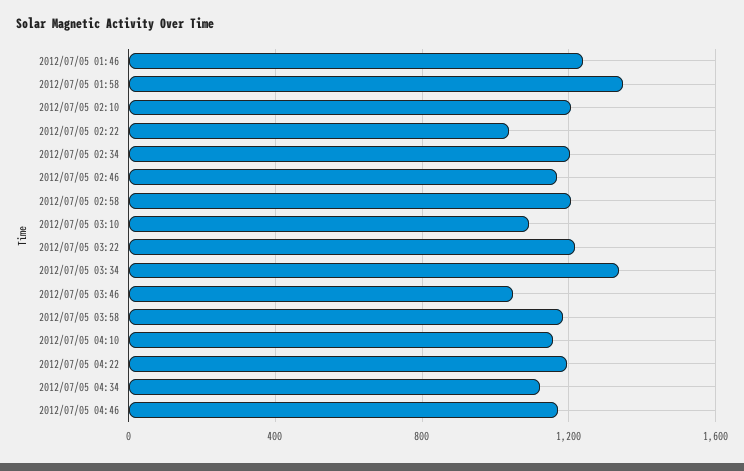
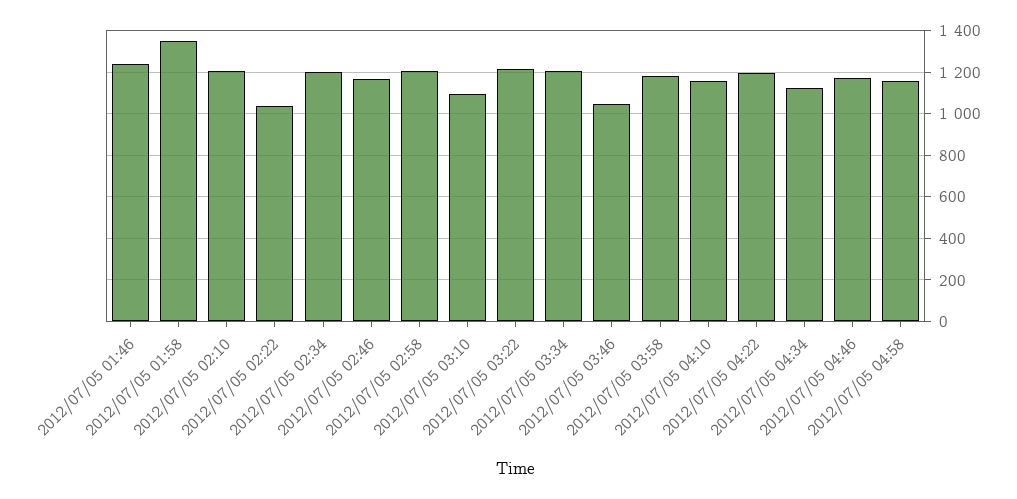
2012/07/05 03:34: 1350 -> 1200
2012/07/05 04:58: none -> 1150

